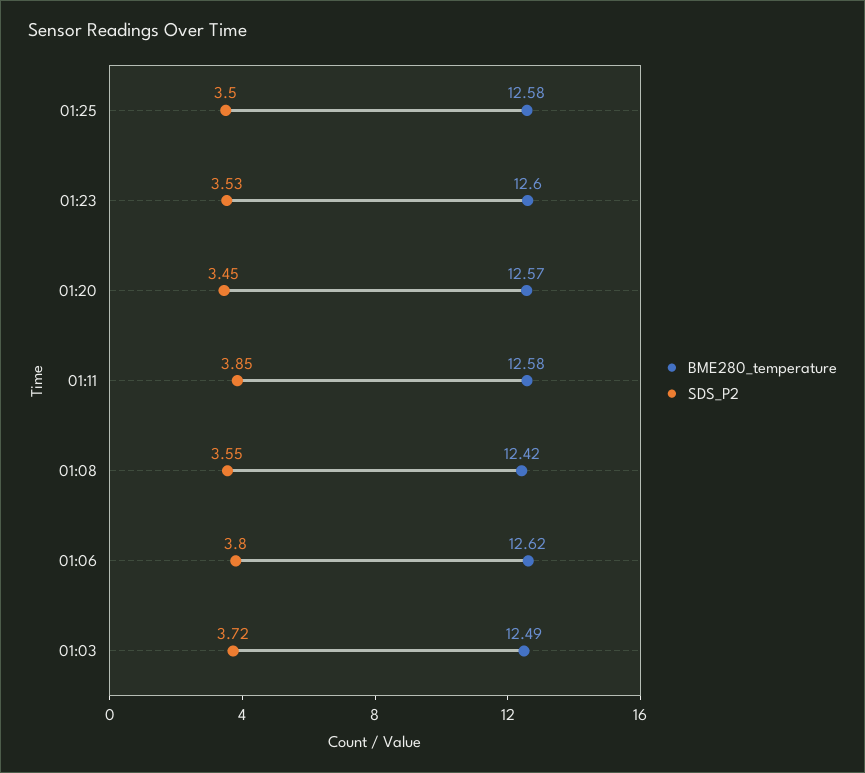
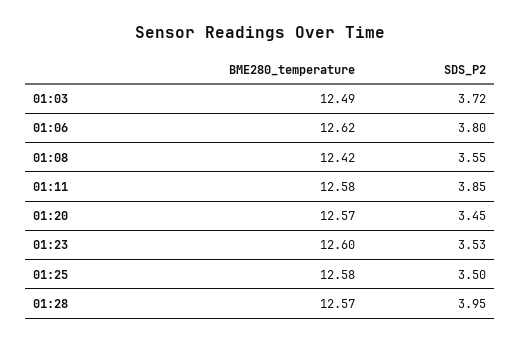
BME280_temperature, 01:28: none -> 12.57
SDS_P2, 01:28: none -> 3.95

